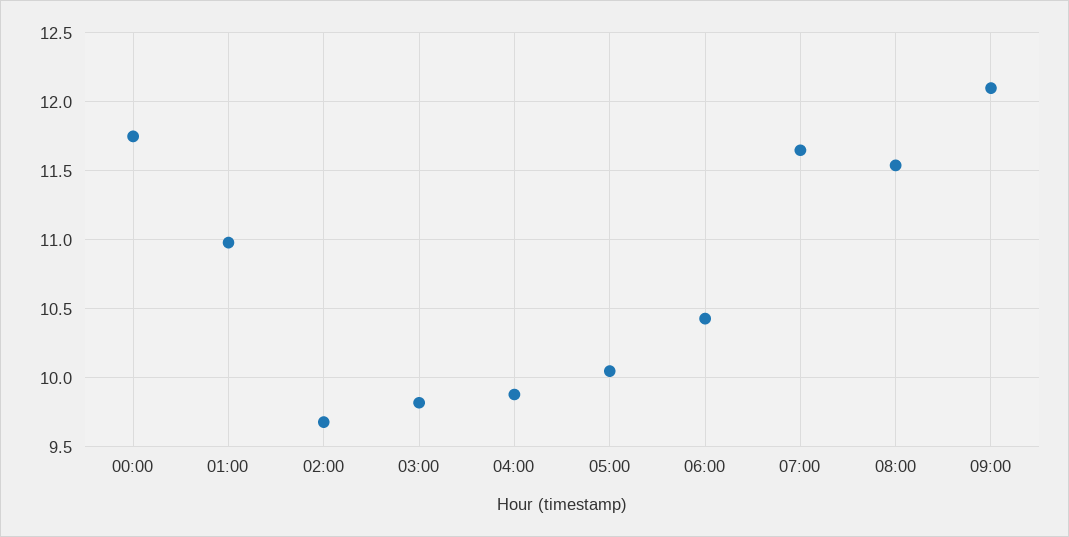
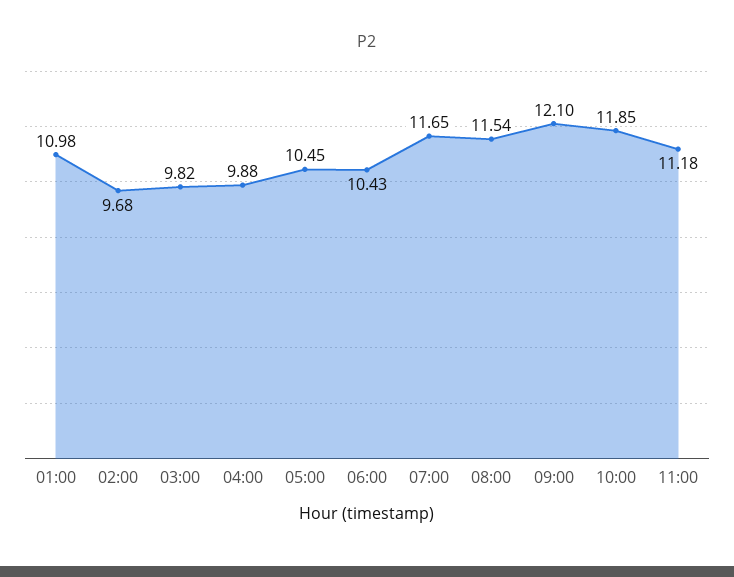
00:00: 11.75 -> none
05:00: 10.05 -> 10.45
10:00: none -> 11.85
11:00: none -> 11.18

